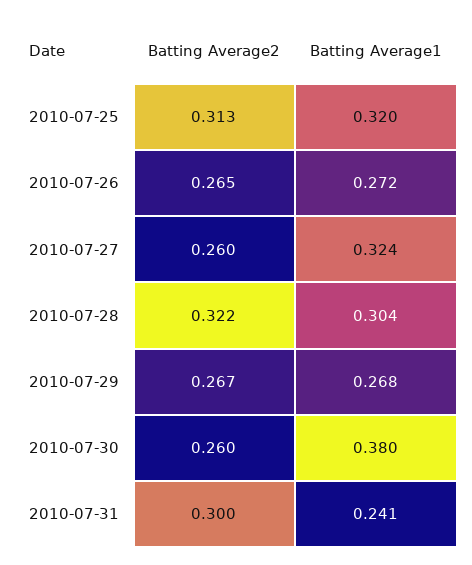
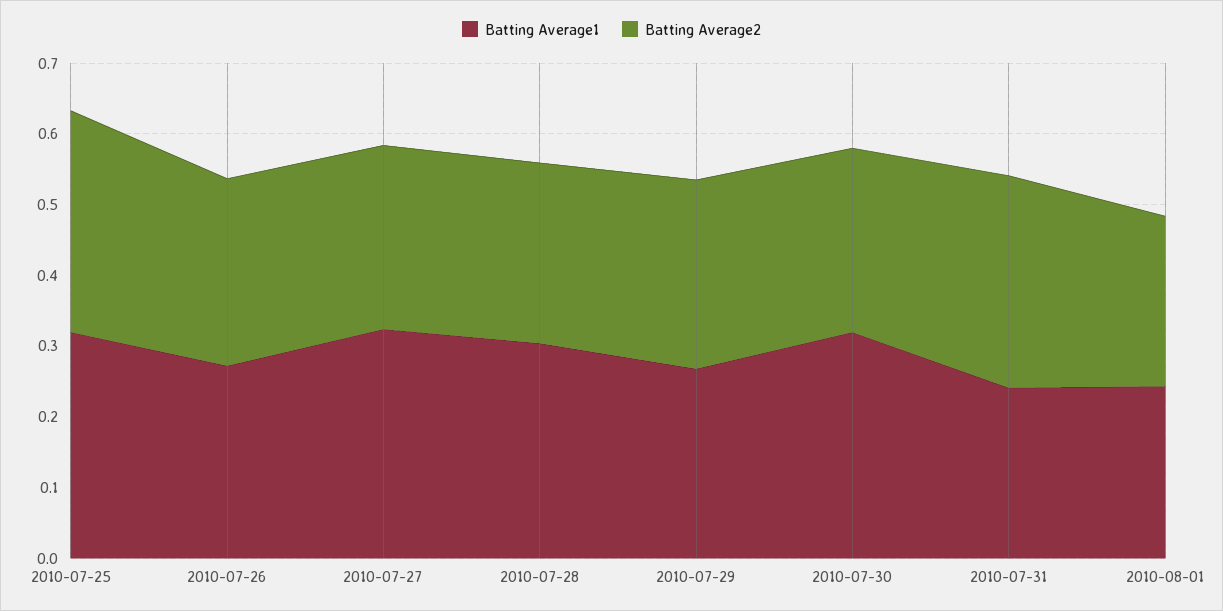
Batting Average2, 2010-07-28: 0.322 -> 0.26
Batting Average1, 2010-07-30: 0.38 -> 0.32
Batting Average1, 2010-08-01: none -> 0.24
Batting Average2, 2010-08-01: none -> 0.24

